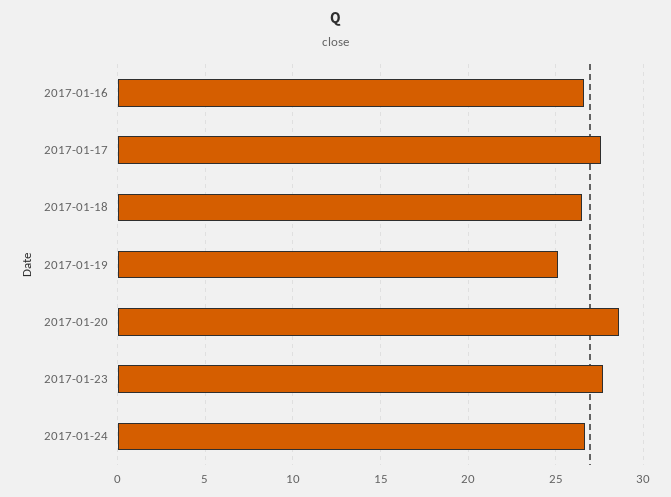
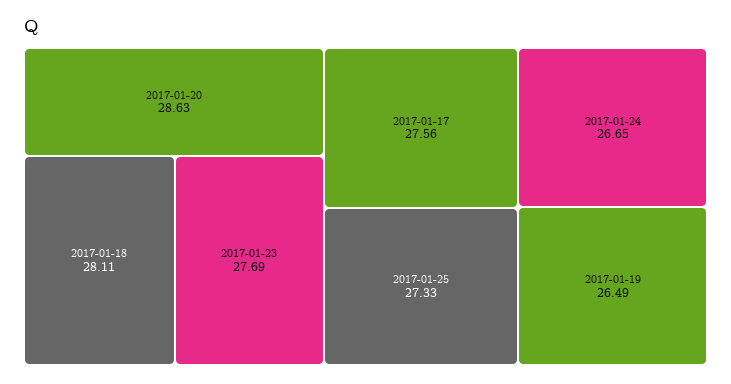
2017-01-16: 26.5 -> none
2017-01-18: 26.5 -> 28.11
2017-01-19: 25 -> 26.49
2017-01-25: none -> 27.33

